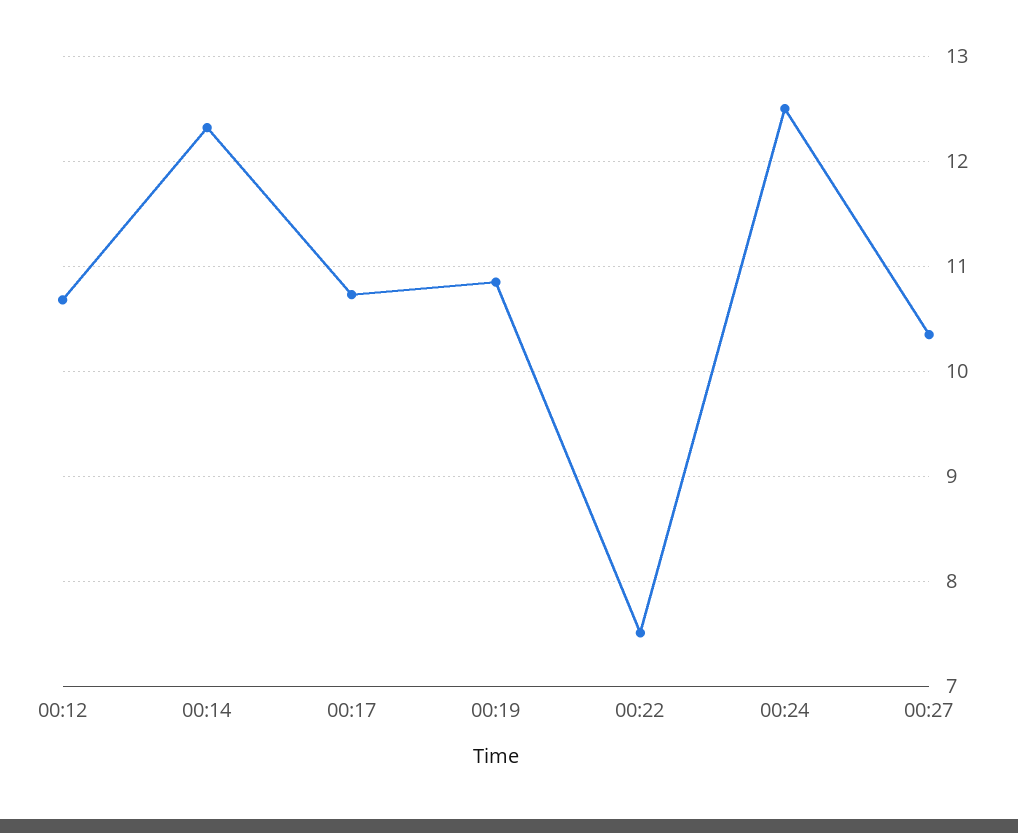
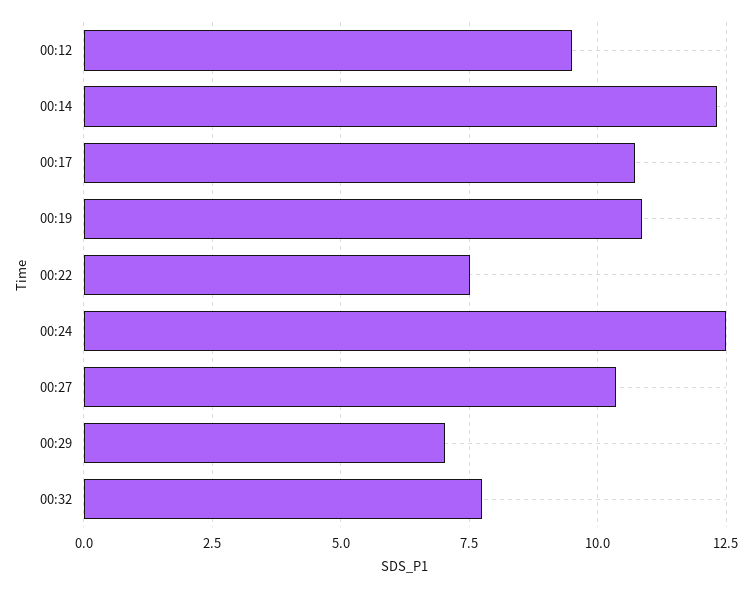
00:12: 10.7 -> 9.5
00:29: none -> 7
00:32: none -> 7.75

